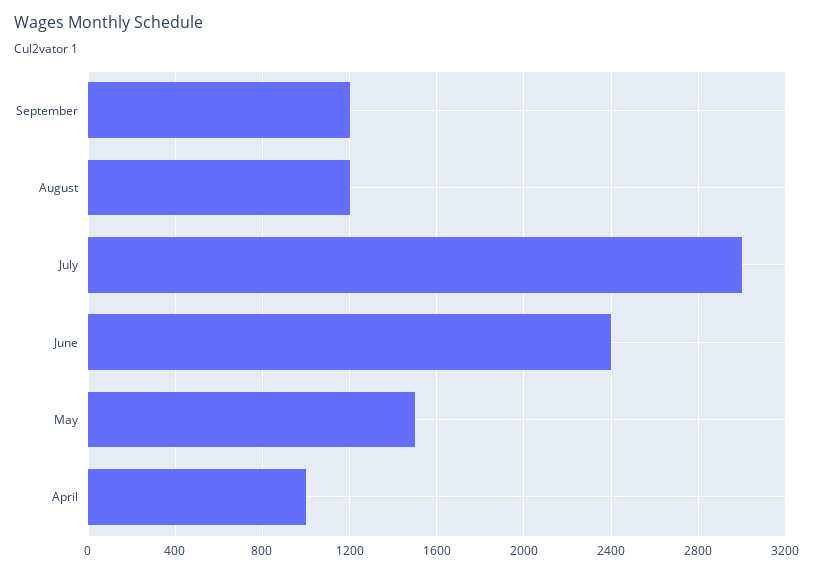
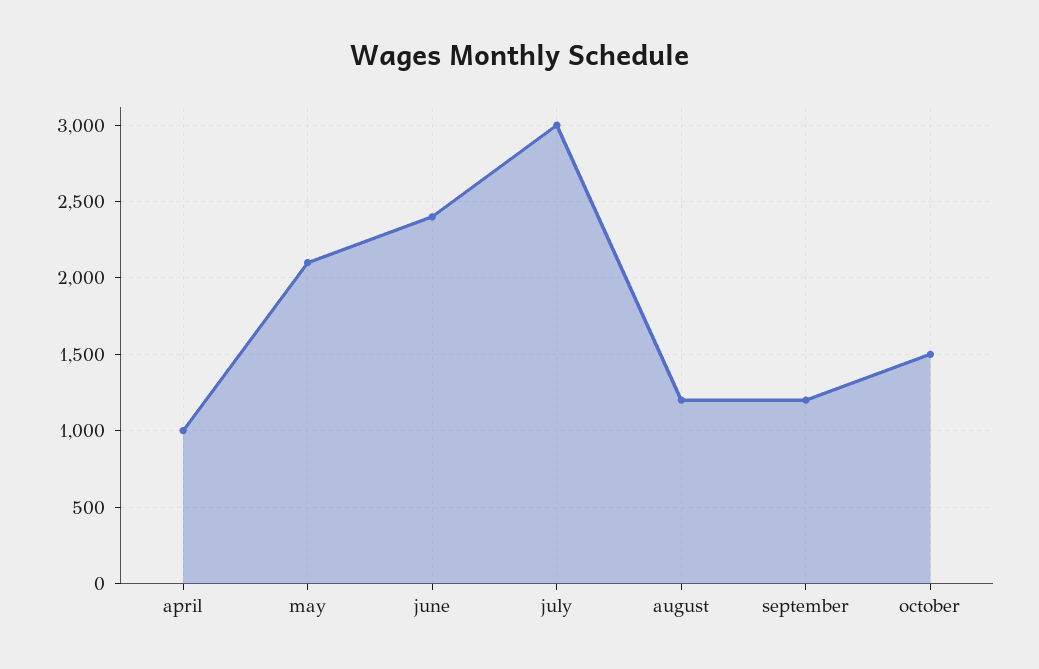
May: 1500 -> 2100
october: none -> 1500

